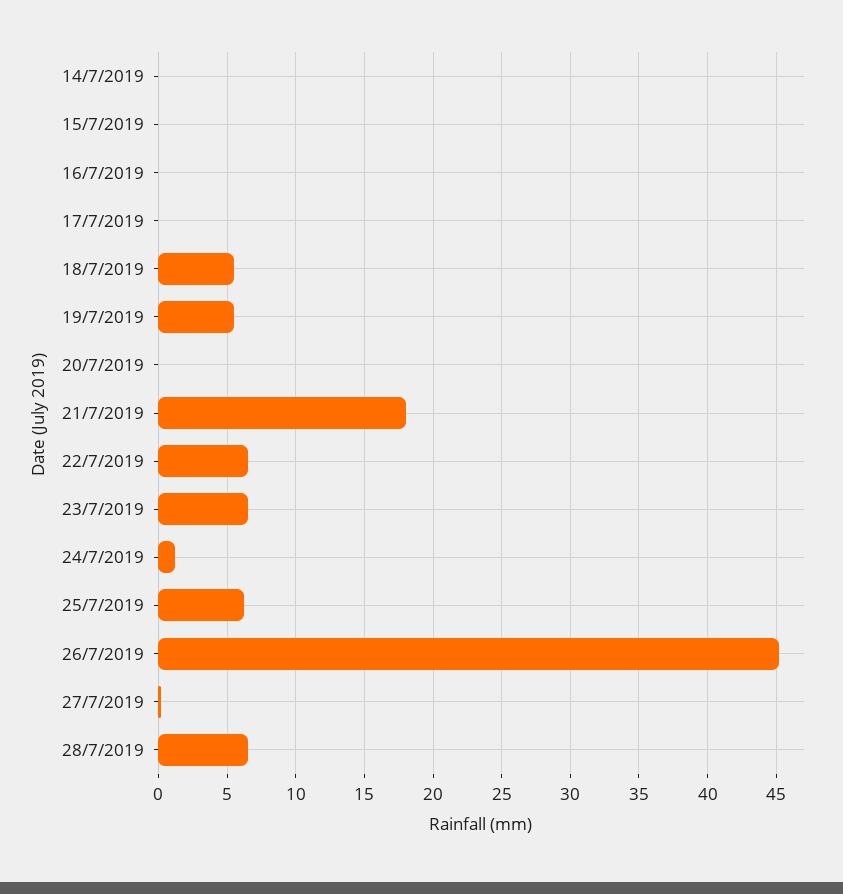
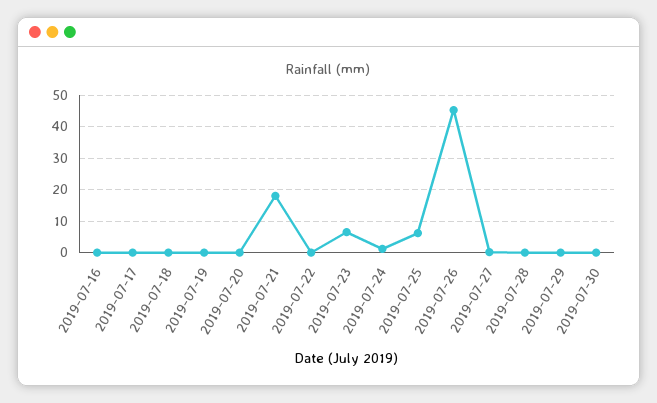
14/7/2019: 0 -> none
15/7/2019: 0 -> none
18/7/2019: 5.5 -> 0
19/7/2019: 5.5 -> 0
22/7/2019: 6.5 -> 0
28/7/2019: 6.5 -> 0
2019-07-29: none -> 0
2019-07-30: none -> 0

